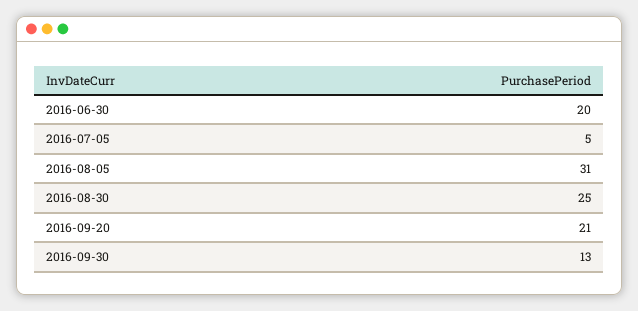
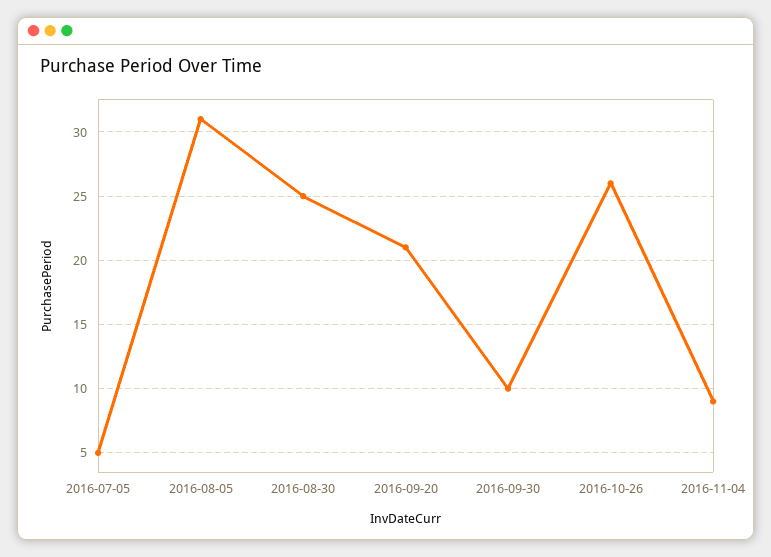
2016-06-30: 20 -> none
2016-09-30: 13 -> 10
2016-10-26: none -> 26
2016-11-04: none -> 9

